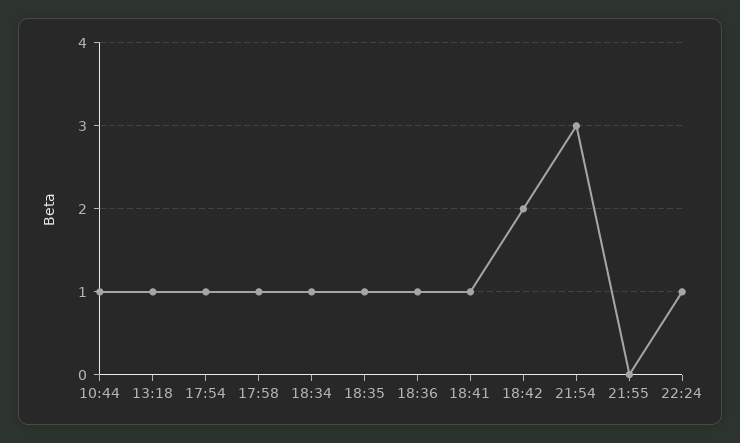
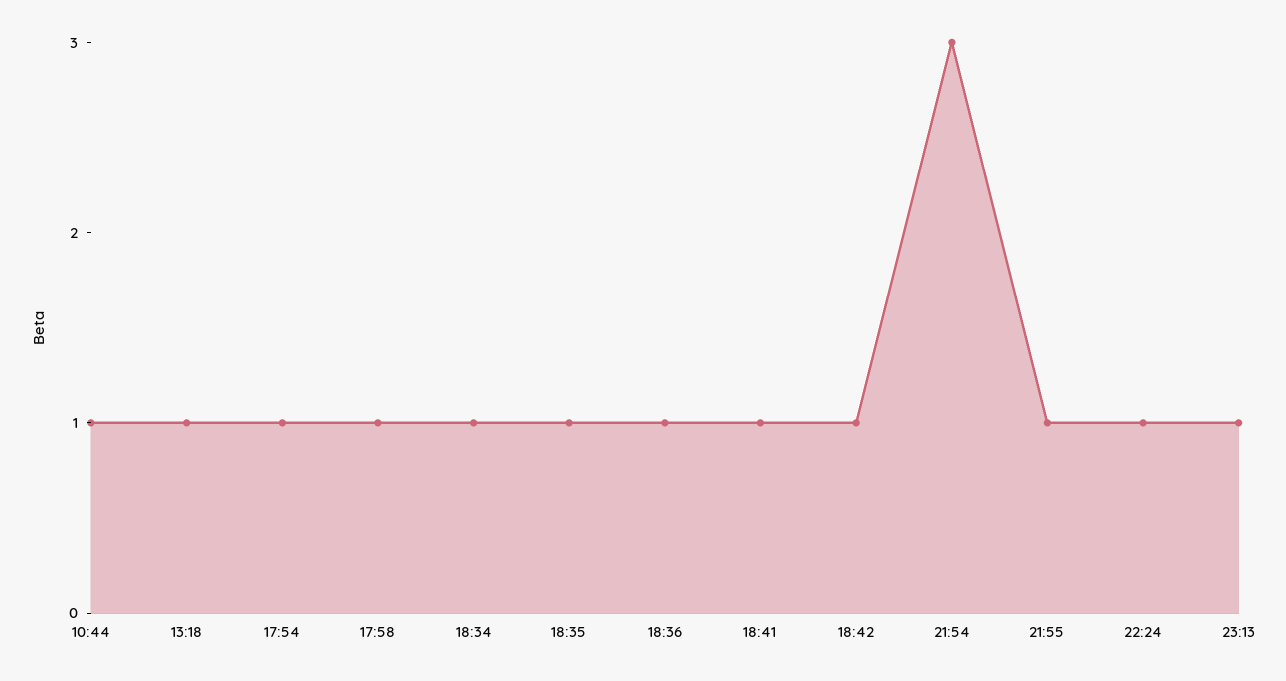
18:42: 2 -> 1
21:55: 0 -> 1
23:13: none -> 1

